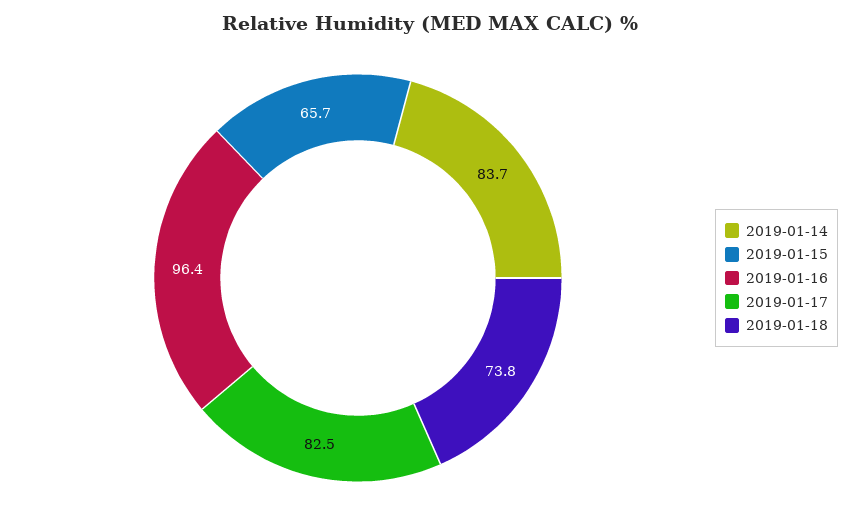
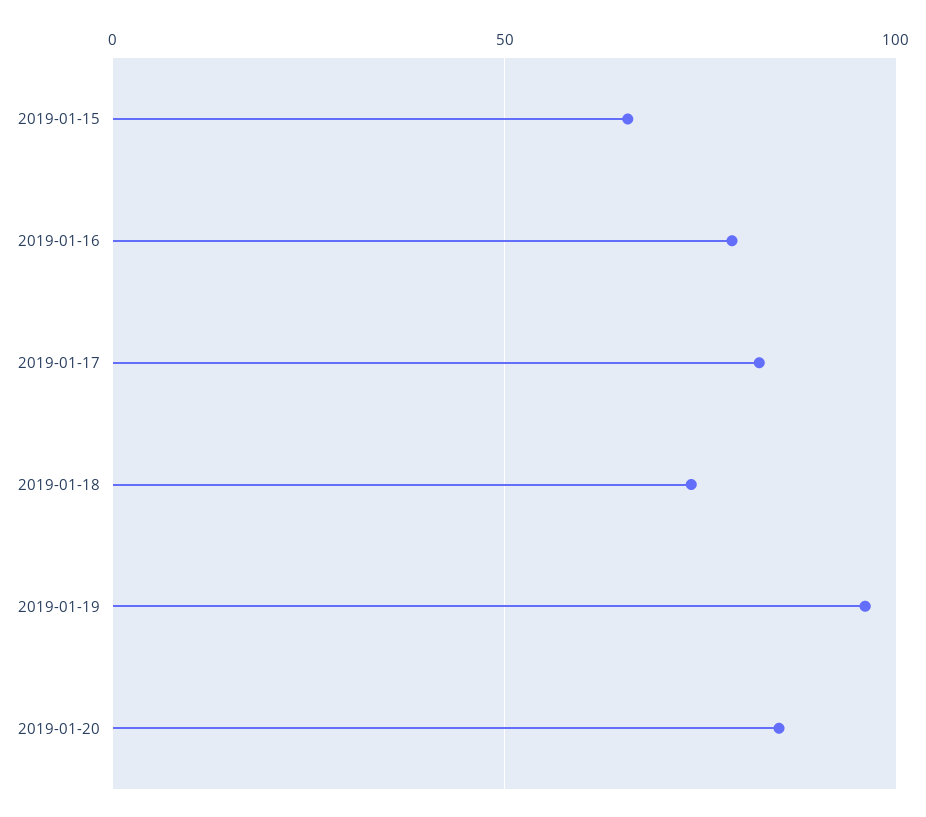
2019-01-14: 83.7 -> none
2019-01-16: 96.4 -> 80
2019-01-19: none -> 95
2019-01-20: none -> 85

